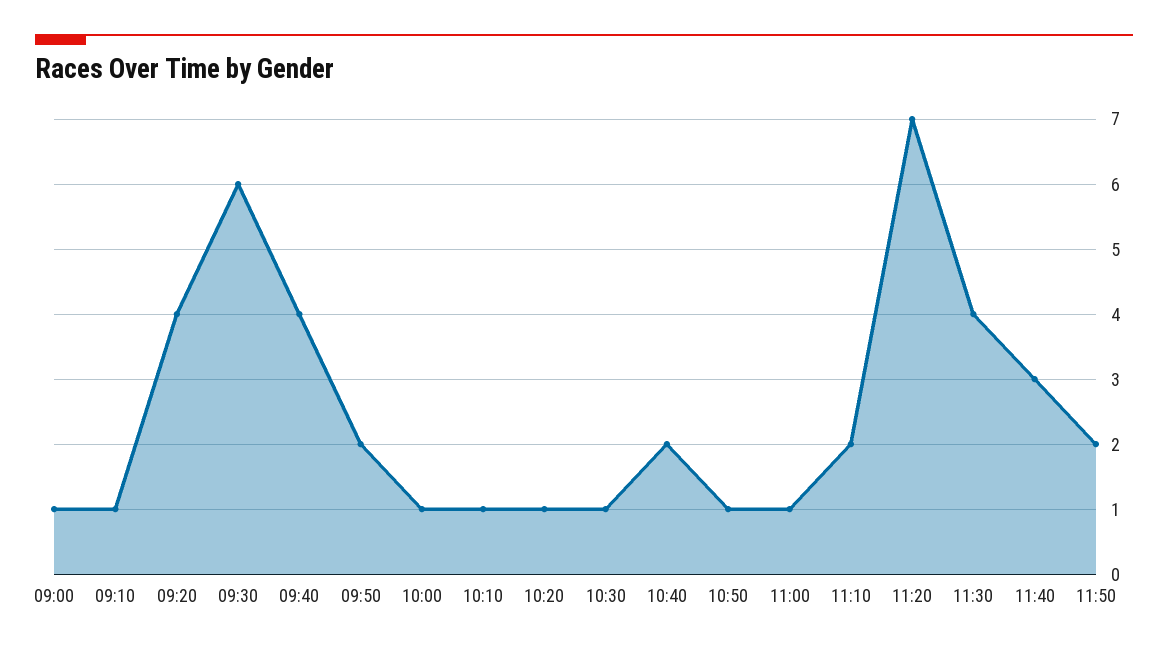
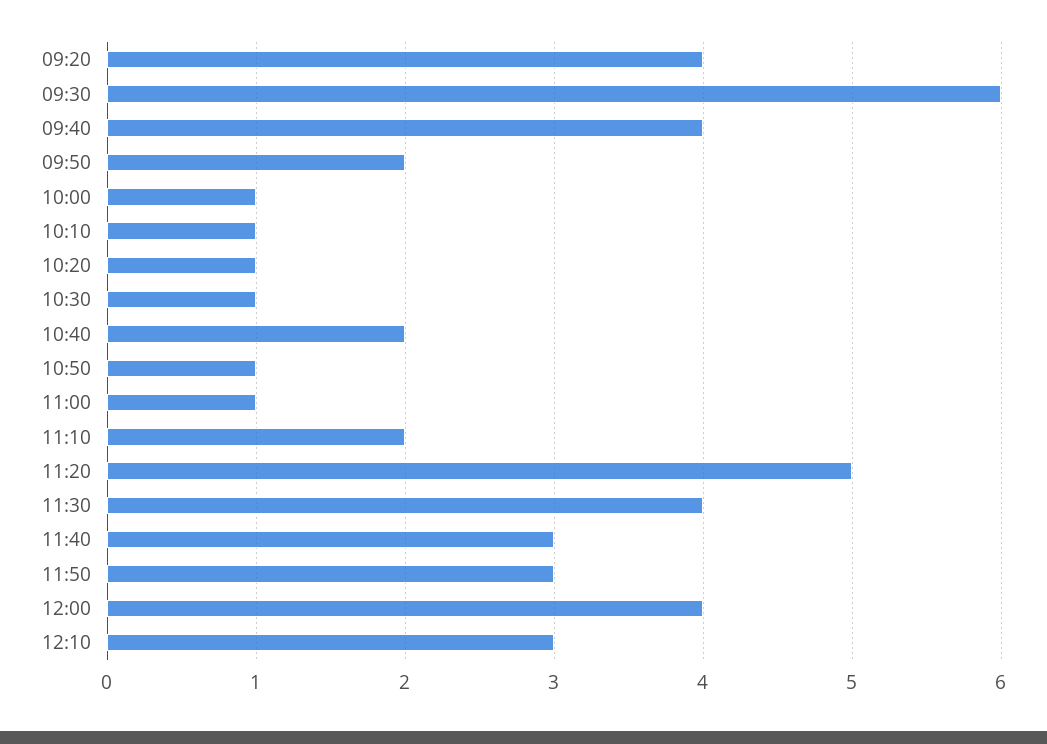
09:00: 1 -> none
09:10: 1 -> none
11:20: 7 -> 5
11:50: 2 -> 3
12:00: none -> 4
12:10: none -> 3

